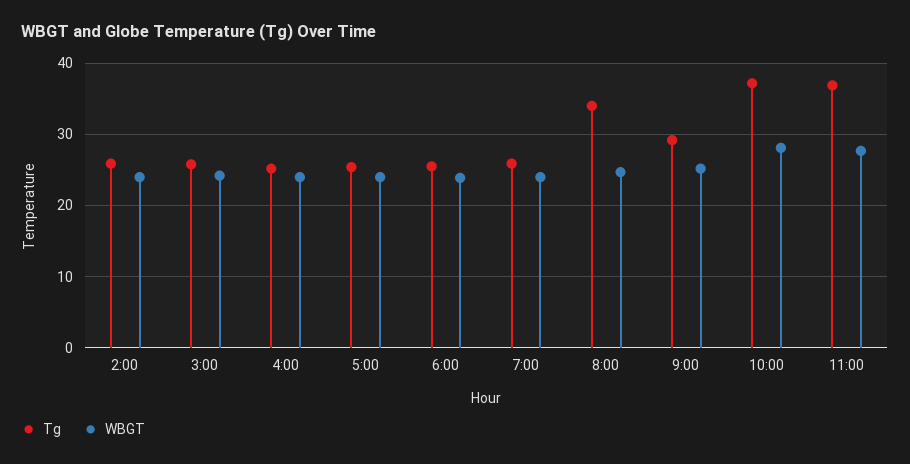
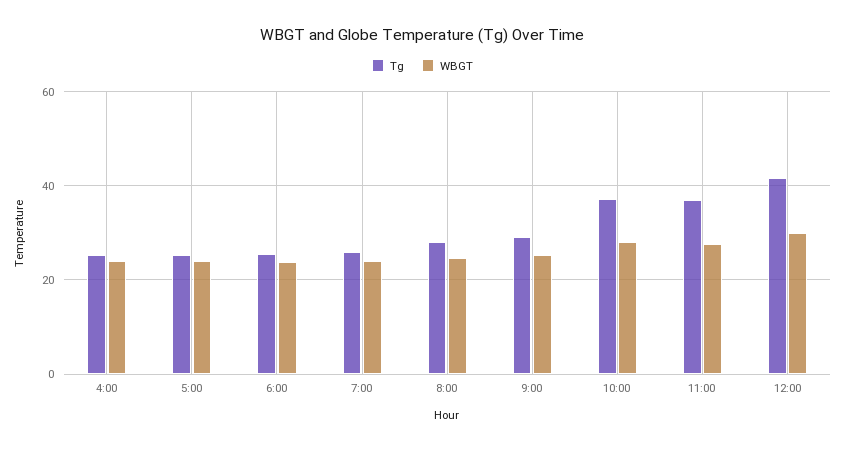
Tg, 2:00: 26 -> none
WBGT, 2:00: 24 -> none
Tg, 3:00: 26 -> none
WBGT, 3:00: 24 -> none
Tg, 8:00: 34 -> 28
Tg, 12:00: none -> 42
WBGT, 12:00: none -> 30

